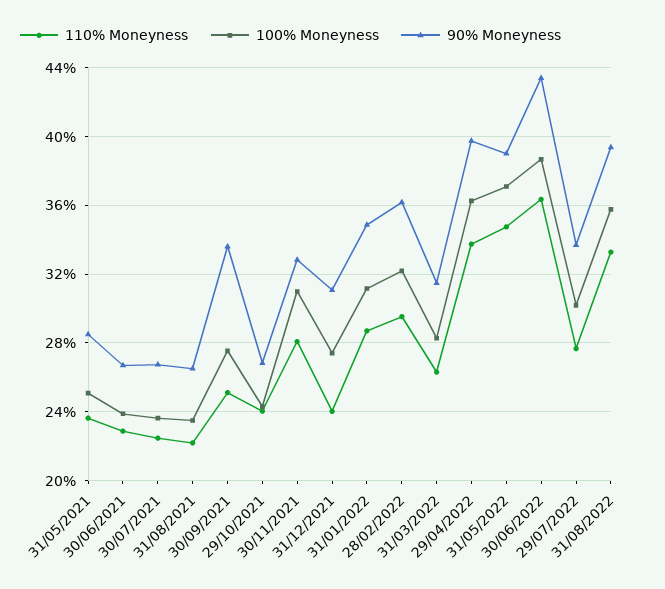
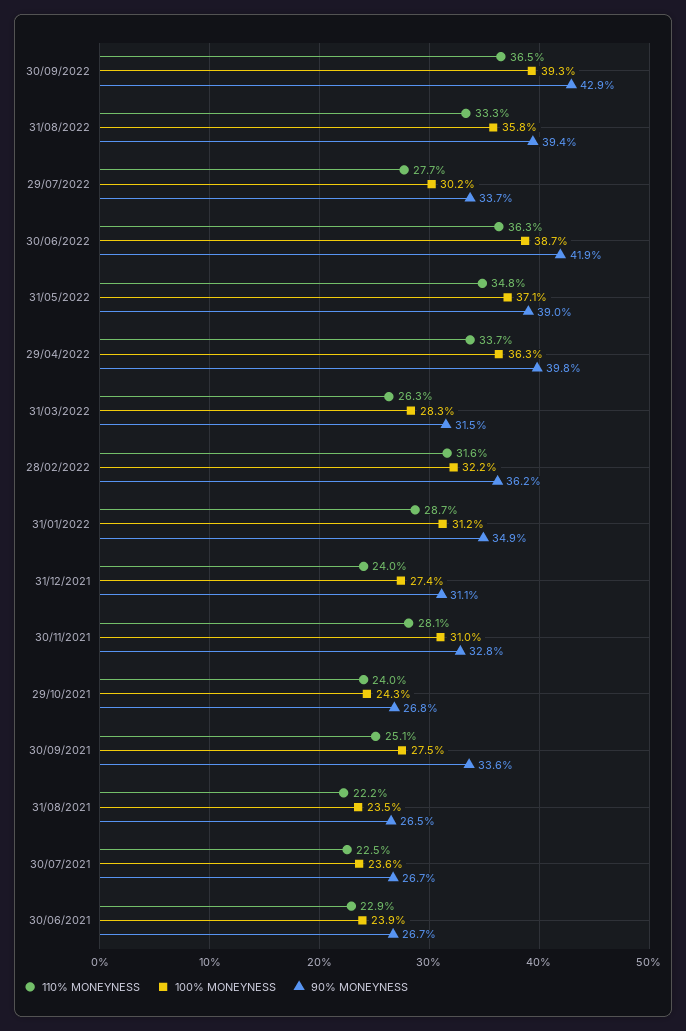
110% Moneyness, 31/05/2021: 23.5 -> none
100% Moneyness, 31/05/2021: 25 -> none
90% Moneyness, 31/05/2021: 28.5 -> none
110% Moneyness, 28/02/2022: 29.5 -> 31.6
90% Moneyness, 30/06/2022: 43.5 -> 41.9
110% Moneyness, 30/09/2022: none -> 36.5
100% Moneyness, 30/09/2022: none -> 39.3
90% Moneyness, 30/09/2022: none -> 42.9

